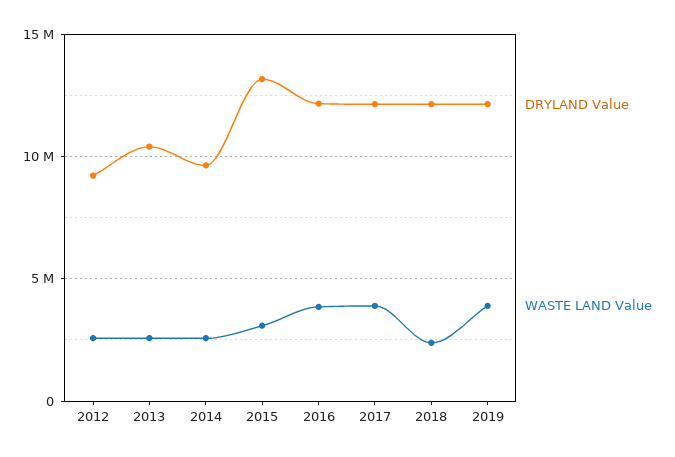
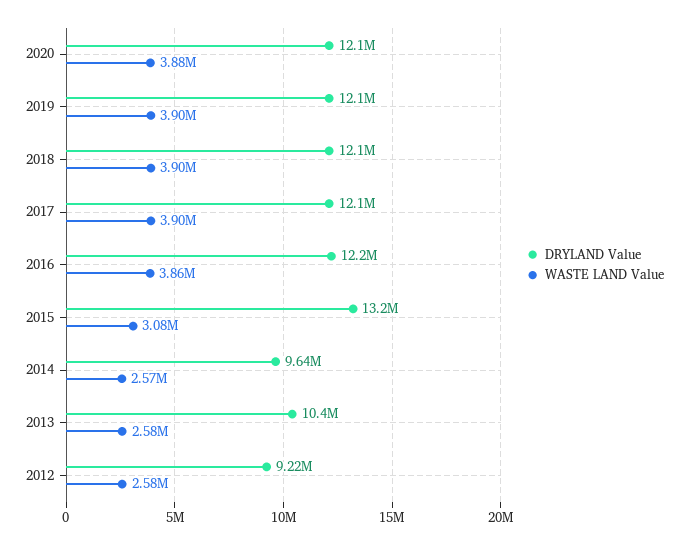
WASTE LAND Value, 2018: 2500000 -> 3900000
DRYLAND Value, 2020: none -> 12100000
WASTE LAND Value, 2020: none -> 3880000

